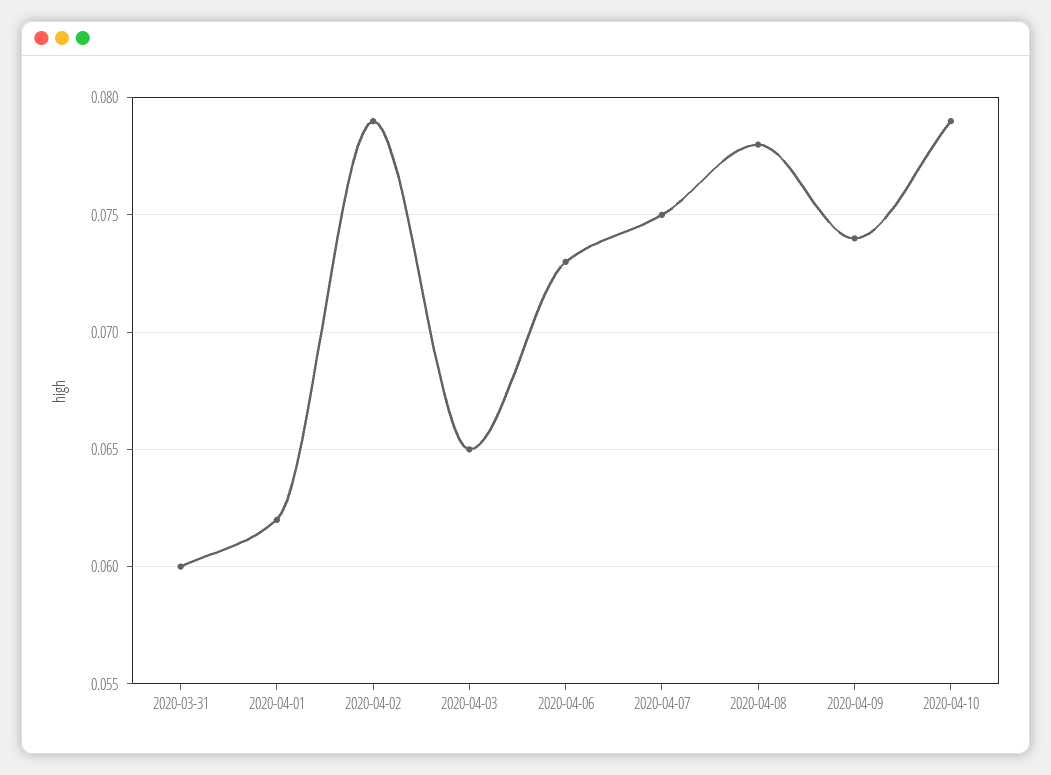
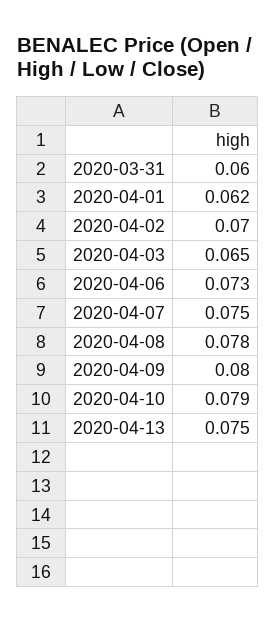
2020-04-02: 0.079 -> 0.07
2020-04-09: 0.074 -> 0.08
2020-04-13: none -> 0.075

